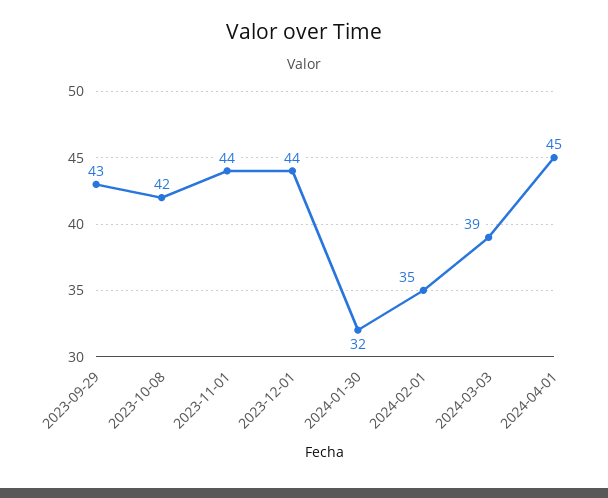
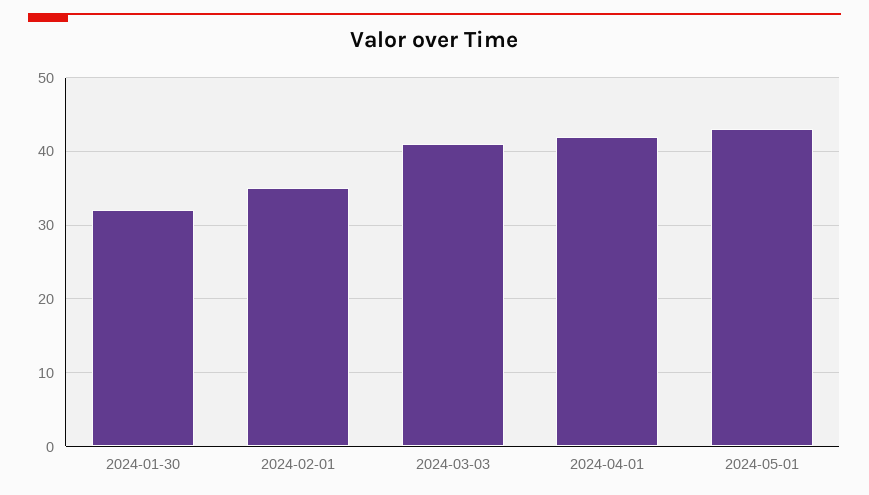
2023-09-29: 43 -> none
2023-10-08: 42 -> none
2023-11-01: 44 -> none
2023-12-01: 44 -> none
2024-03-03: 39 -> 41
2024-04-01: 45 -> 42
2024-05-01: none -> 43

